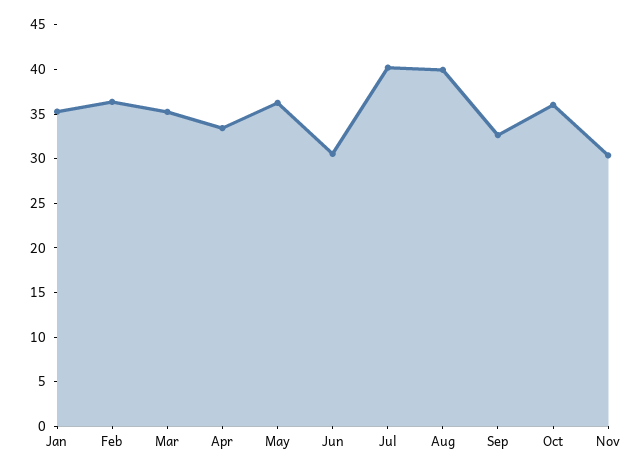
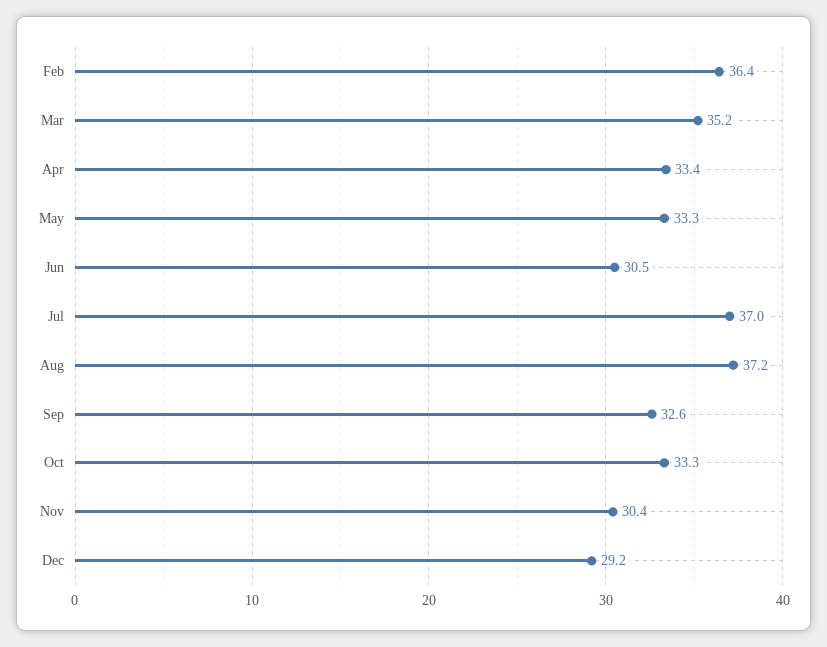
Jan: 35 -> none
May: 36 -> 33.3
Jul: 40 -> 37
Aug: 40 -> 37.2
Oct: 36 -> 33.3
Dec: none -> 29.2

